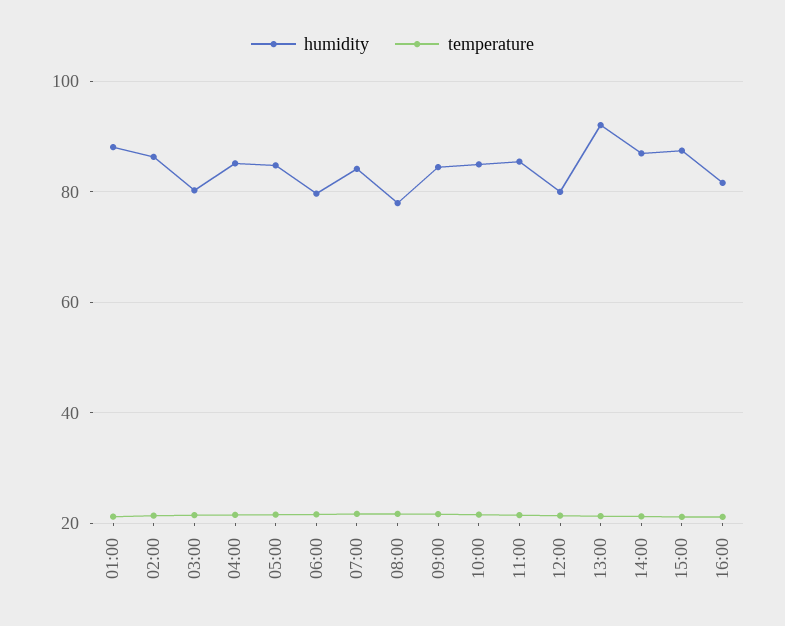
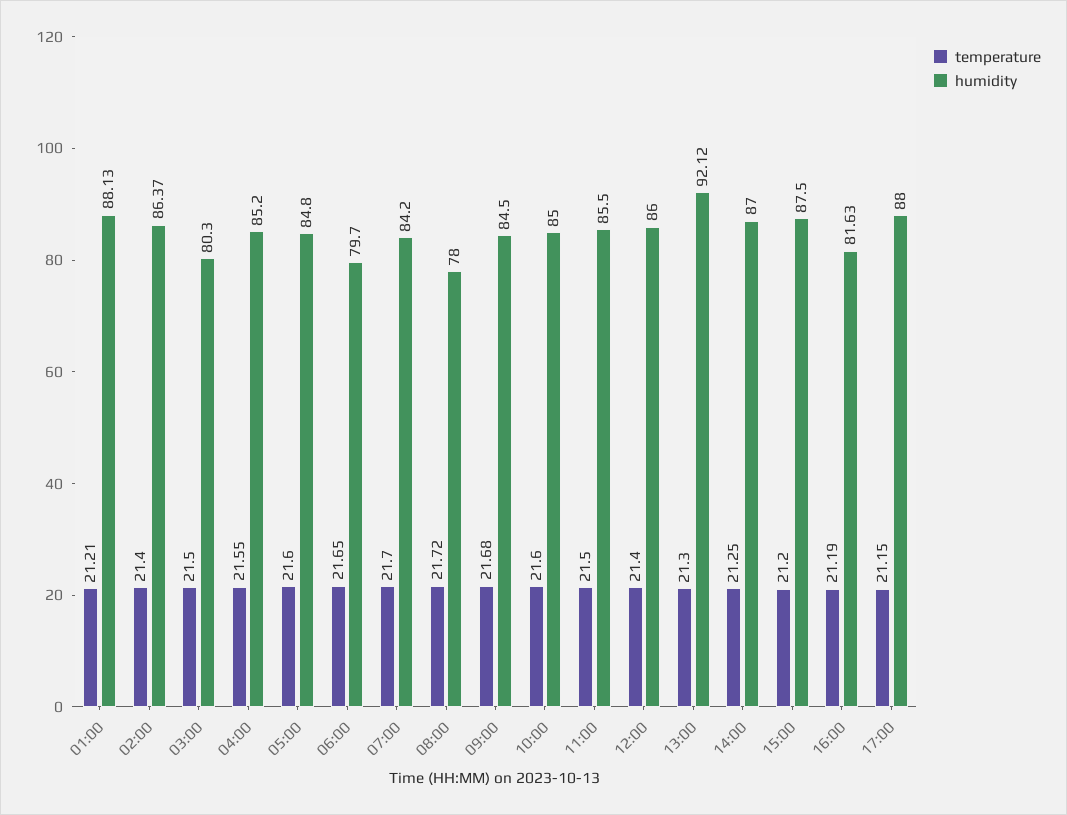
humidity, 12:00: 80 -> 86
temperature, 17:00: none -> 21.15
humidity, 17:00: none -> 88

